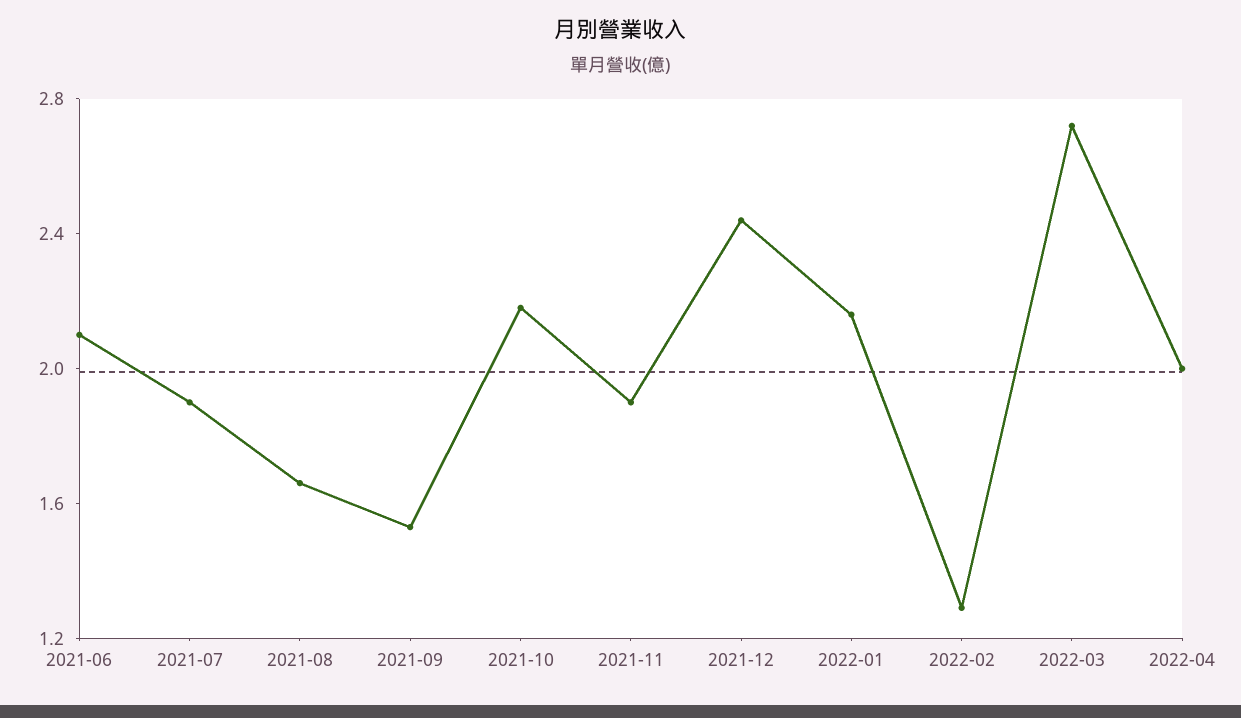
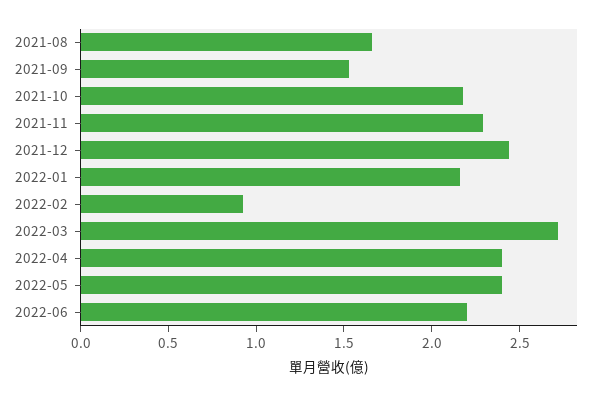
2021-06: 2.1 -> none
2021-07: 1.9 -> none
2021-11: 1.9 -> 2.3
2022-02: 1.3 -> 0.9
2022-04: 2 -> 2.4
2022-05: none -> 2.4
2022-06: none -> 2.2

